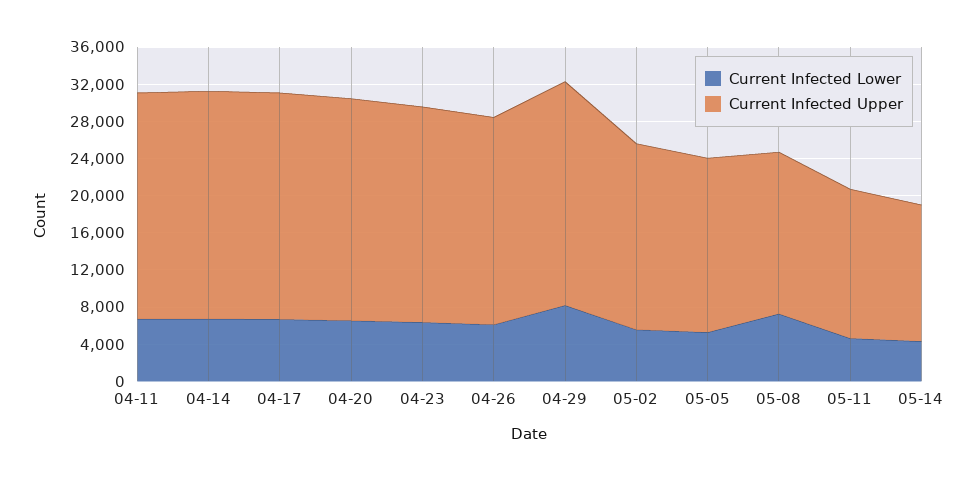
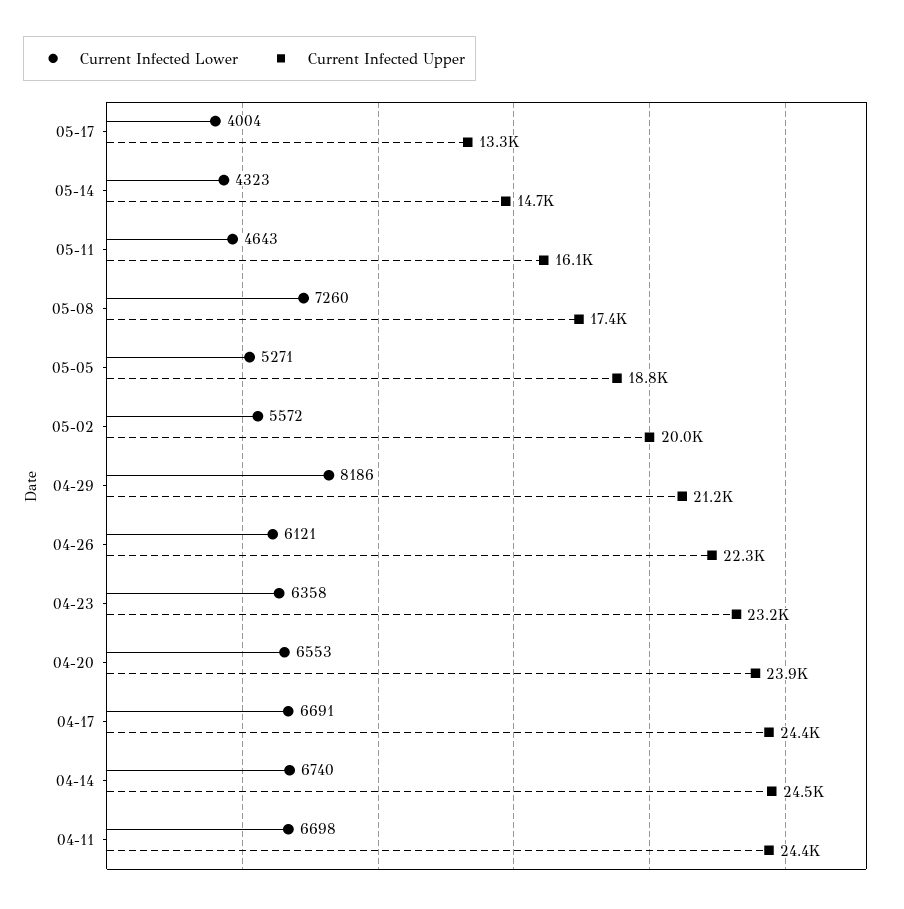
Current Infected Upper, 04-29: 24000 -> 21200
Current Infected Lower, 05-17: none -> 4004
Current Infected Upper, 05-17: none -> 13300

